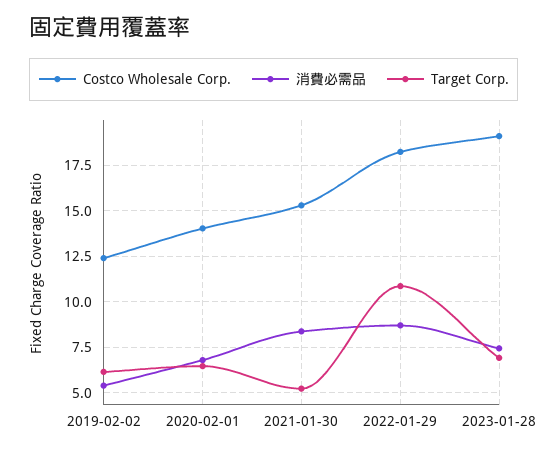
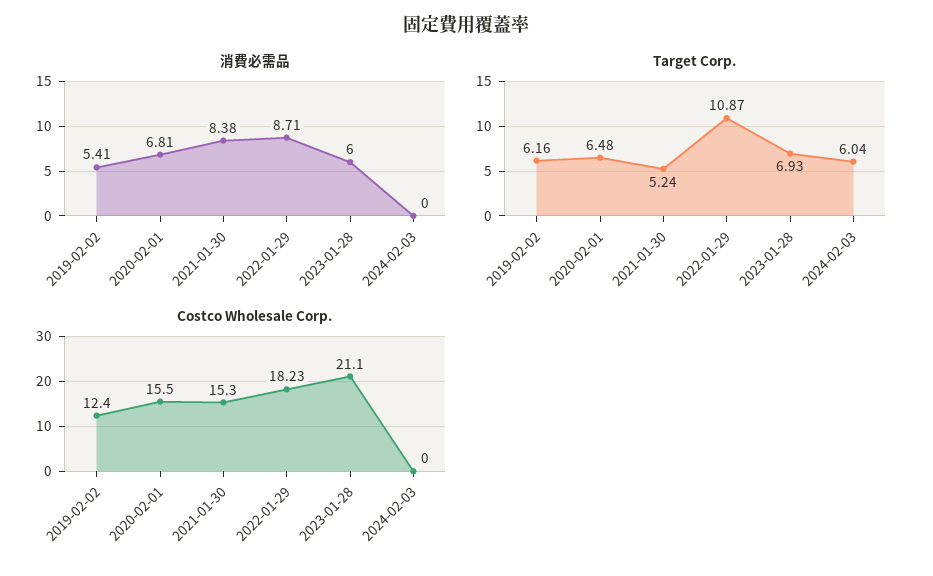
Costco Wholesale Corp., 2020-02-01: 14 -> 15.5
Costco Wholesale Corp., 2023-01-28: 19 -> 21.1
消費必需品, 2023-01-28: 7.5 -> 6
消費必需品, 2024-02-03: none -> 0
Target Corp., 2024-02-03: none -> 6.04
Costco Wholesale Corp., 2024-02-03: none -> 0

